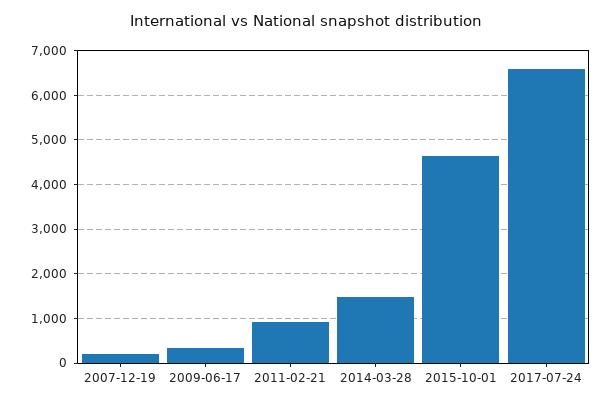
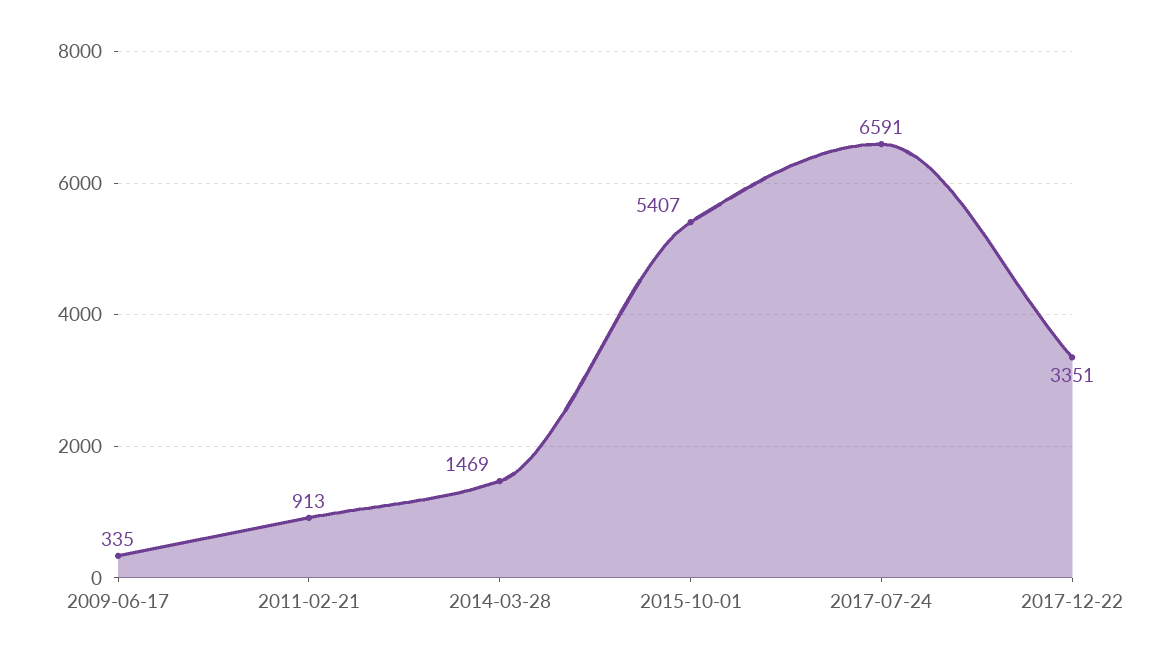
2007-12-19: 200 -> none
2015-10-01: 4600 -> 5407
2017-12-22: none -> 3351

